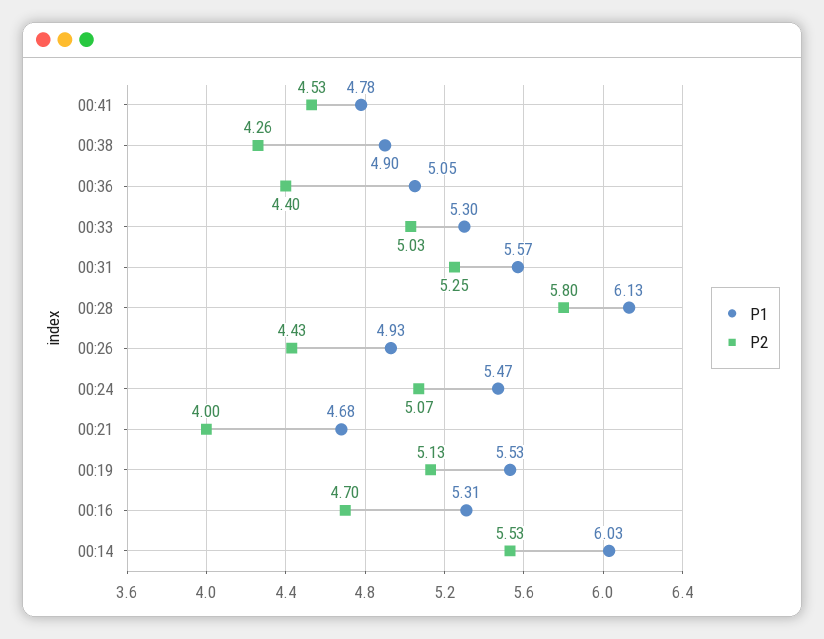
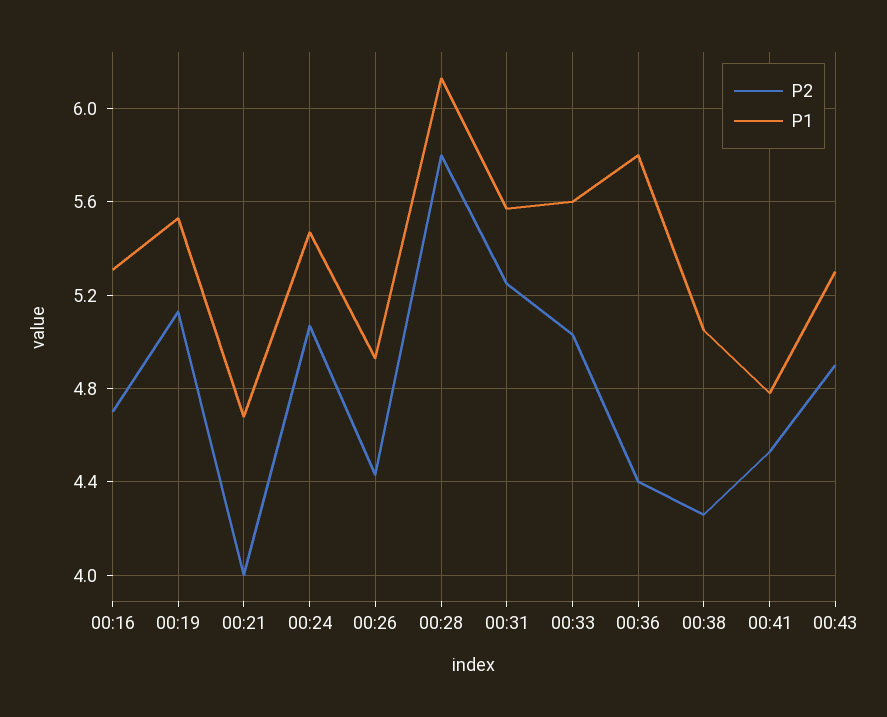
P1, 00:38: 4.9 -> 5.05
P1, 00:36: 5.05 -> 5.8
P1, 00:33: 5.3 -> 5.6
P1, 00:14: 6.03 -> none
P2, 00:14: 5.53 -> none
P2, 00:43: none -> 4.9
P1, 00:43: none -> 5.3

